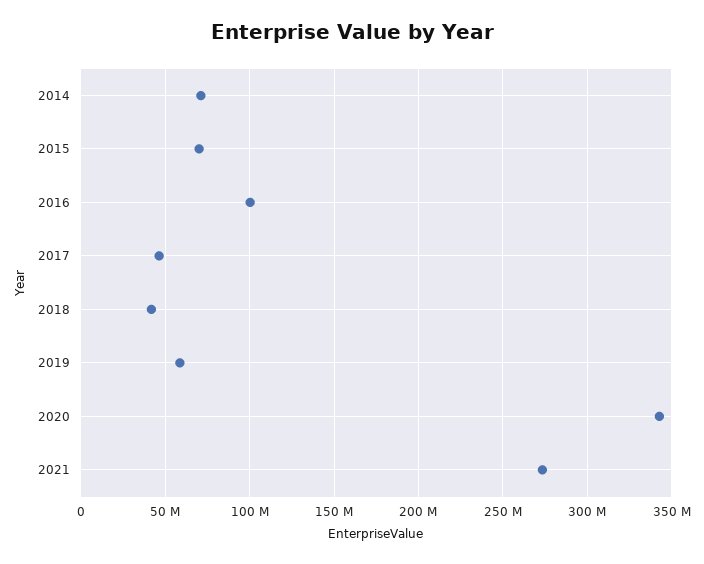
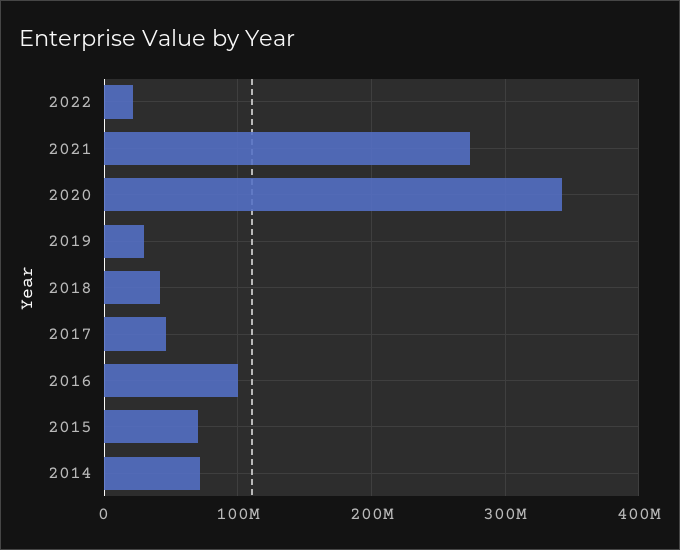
2019: 60000000 -> 30000000
2022: none -> 20000000

